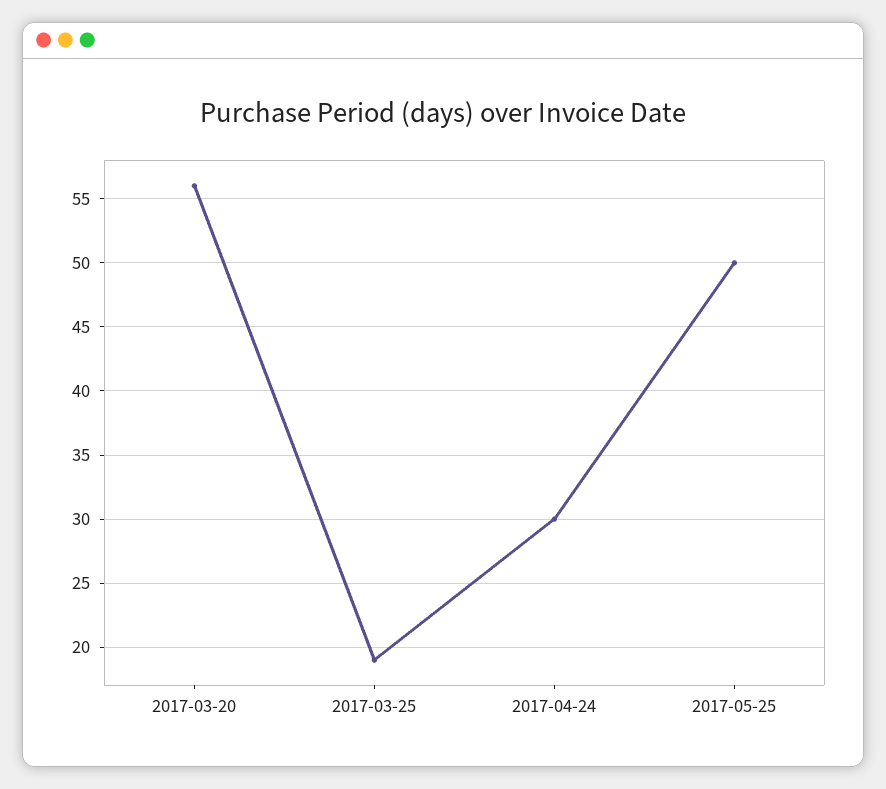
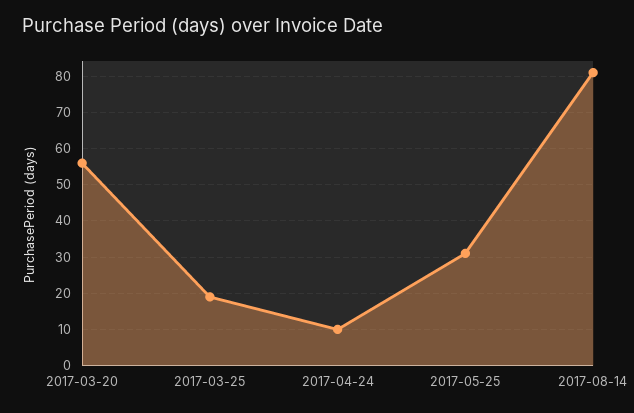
2017-04-24: 30 -> 10
2017-05-25: 50 -> 30
2017-08-14: none -> 80

